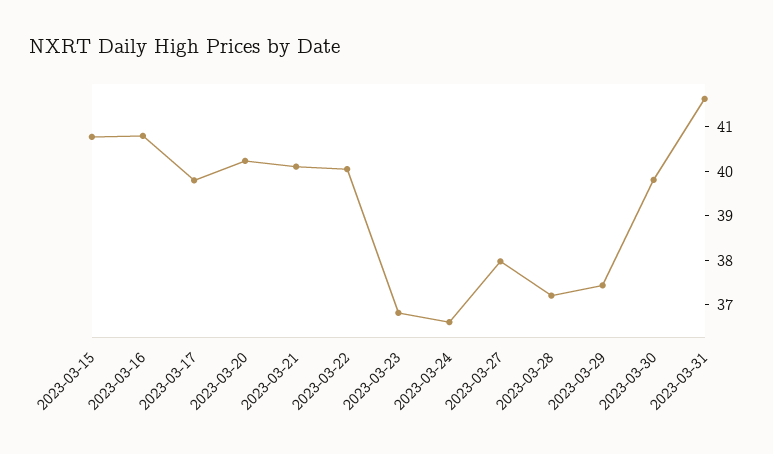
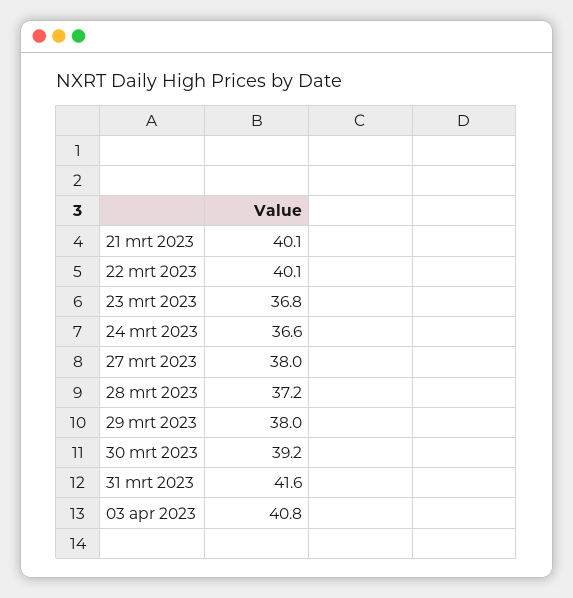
2023-03-15: 40.8 -> none
2023-03-16: 40.8 -> none
2023-03-17: 39.8 -> none
2023-03-20: 40.2 -> none
2023-03-29: 37.4 -> 38
2023-03-30: 39.8 -> 39.2
03 apr 2023: none -> 40.8

